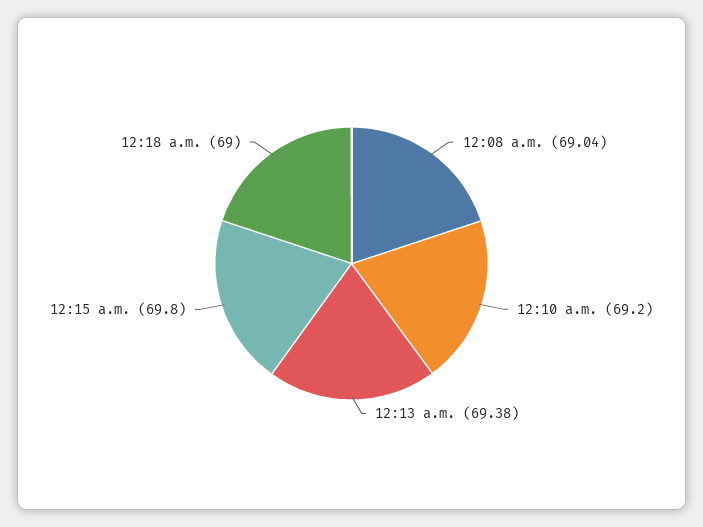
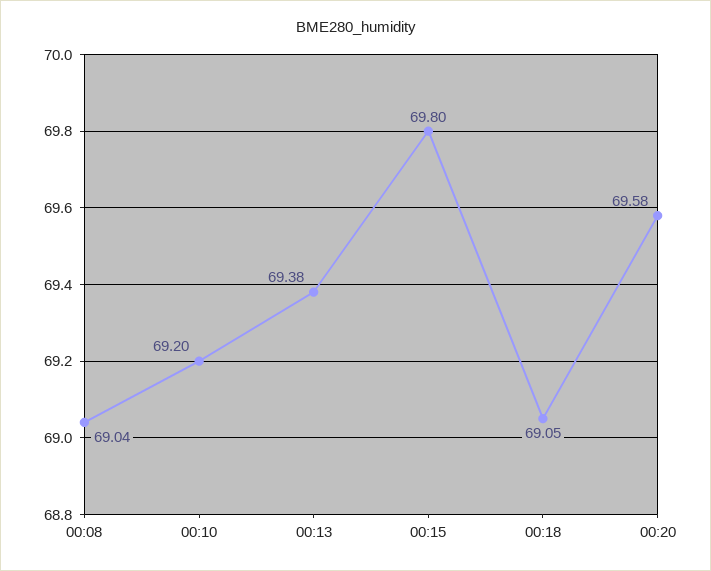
12:18 a.m.: 69 -> 69.05
00:20: none -> 69.58

